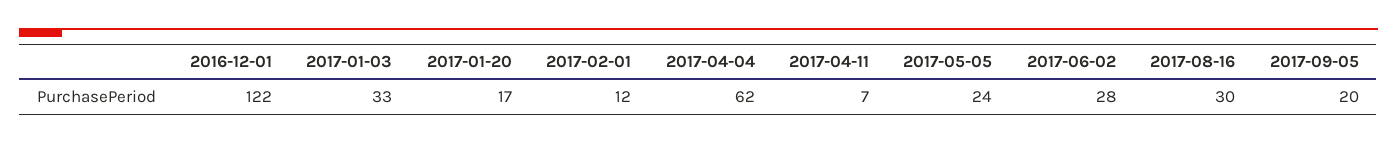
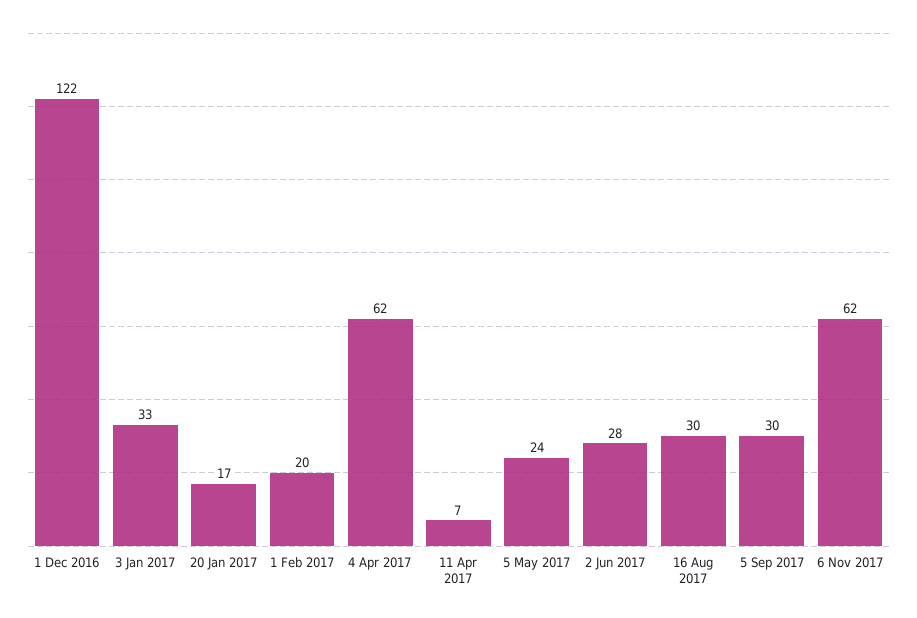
2017-02-01: 12 -> 20
2017-09-05: 20 -> 30
6 Nov 2017: none -> 62

